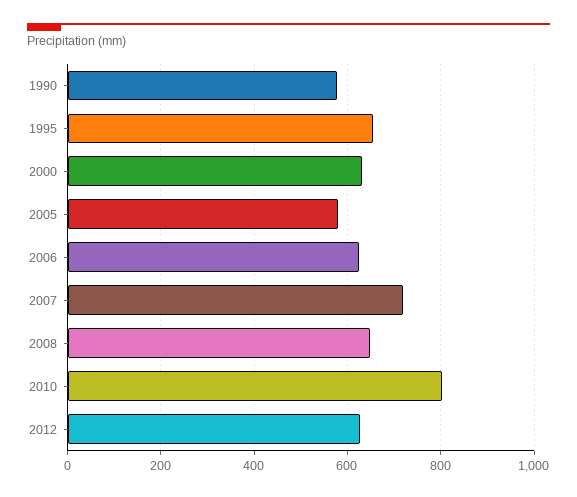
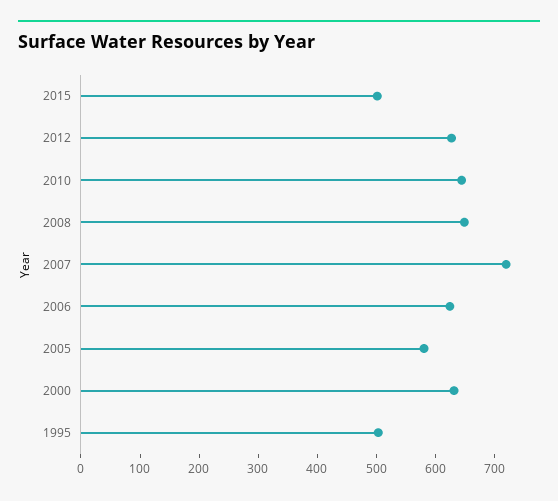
1990: 580 -> none
1995: 660 -> 500
2010: 800 -> 640
2015: none -> 500

